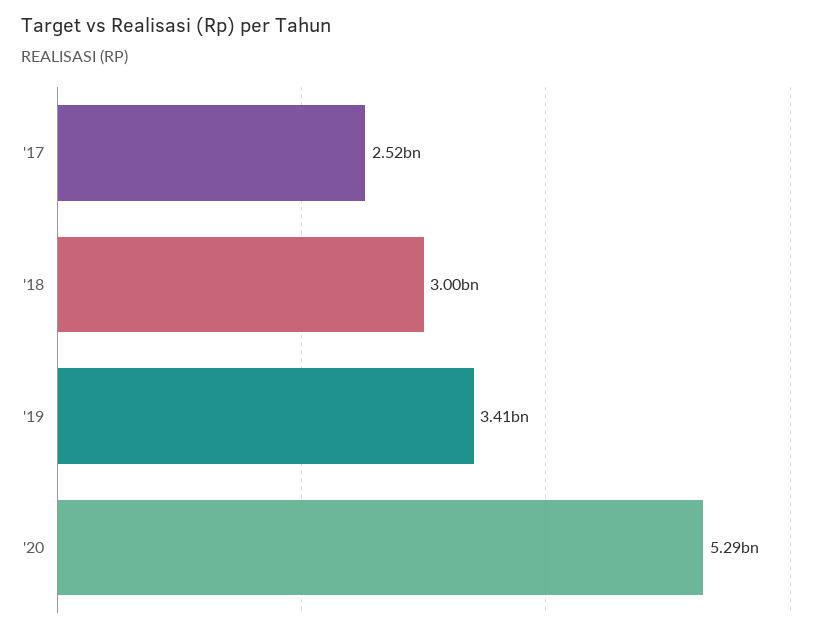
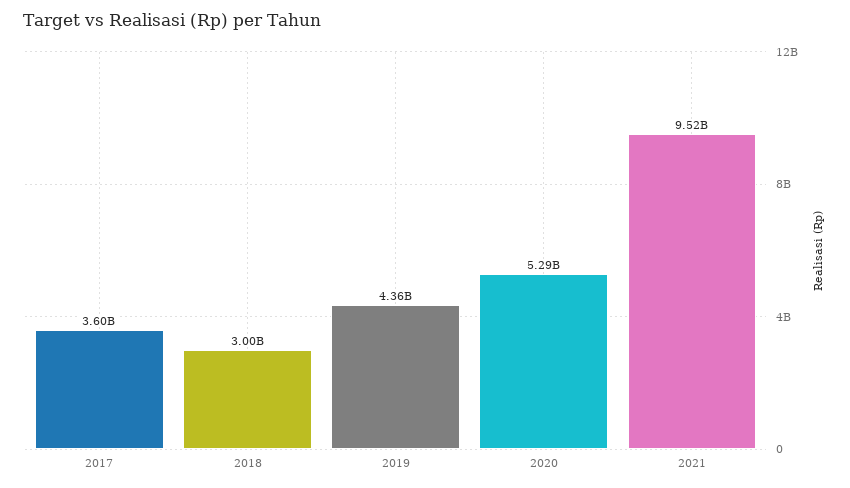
'17: 2520000000 -> 3600000000
'19: 3410000000 -> 4360000000
2021: none -> 9520000000

